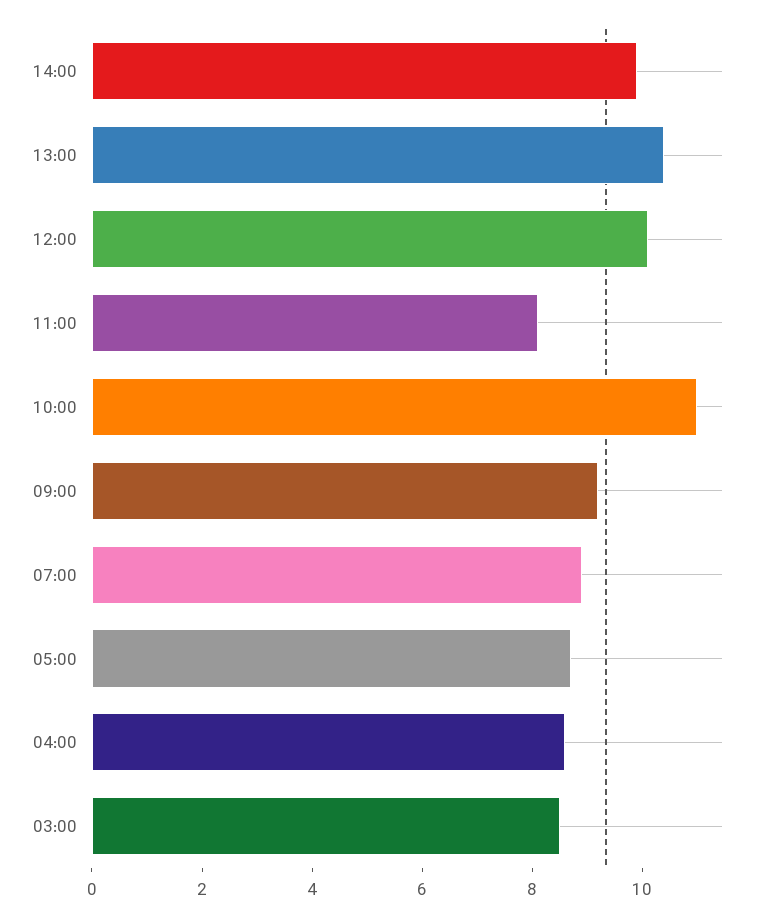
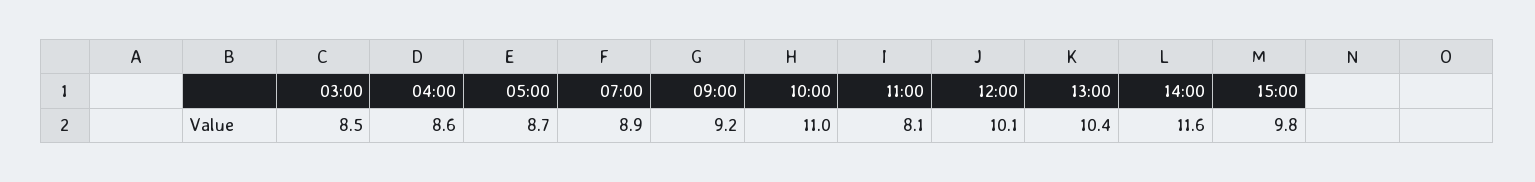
14:00: 10 -> 11.6
15:00: none -> 9.8

